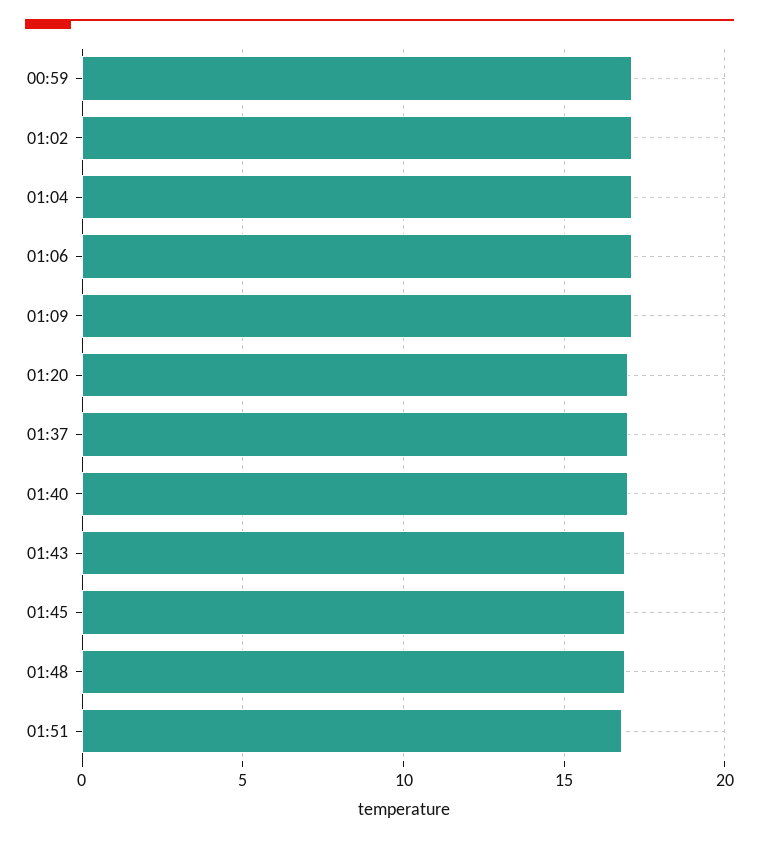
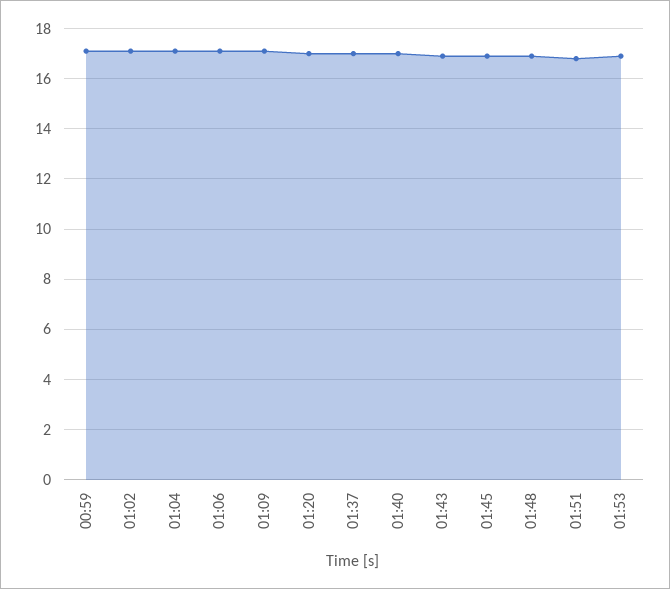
01:53: none -> 17

